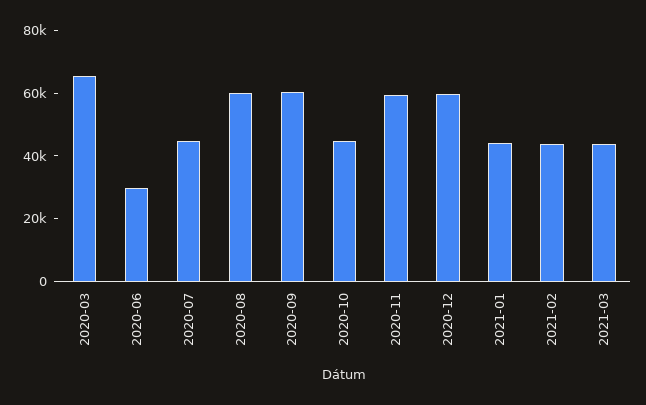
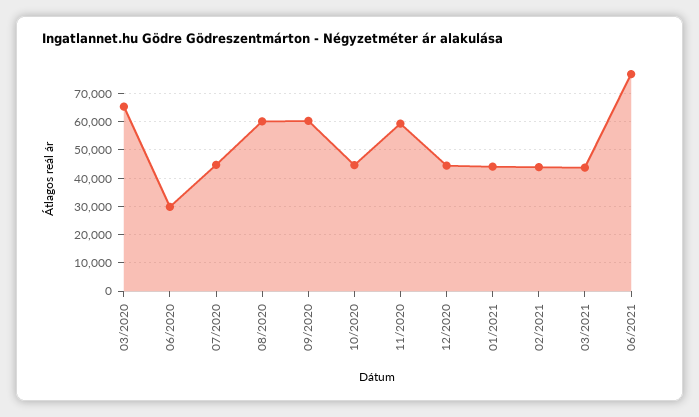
2020-12: 60000 -> 45000
06/2021: none -> 77500

